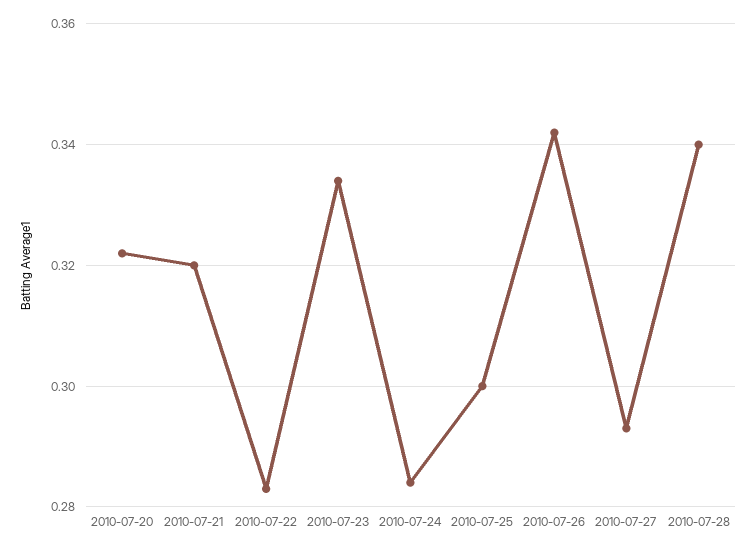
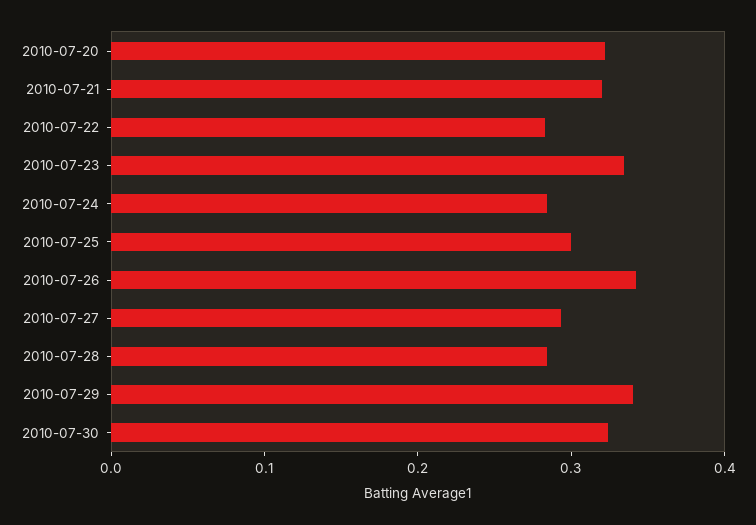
2010-07-28: 0.34 -> 0.28
2010-07-29: none -> 0.34
2010-07-30: none -> 0.32

